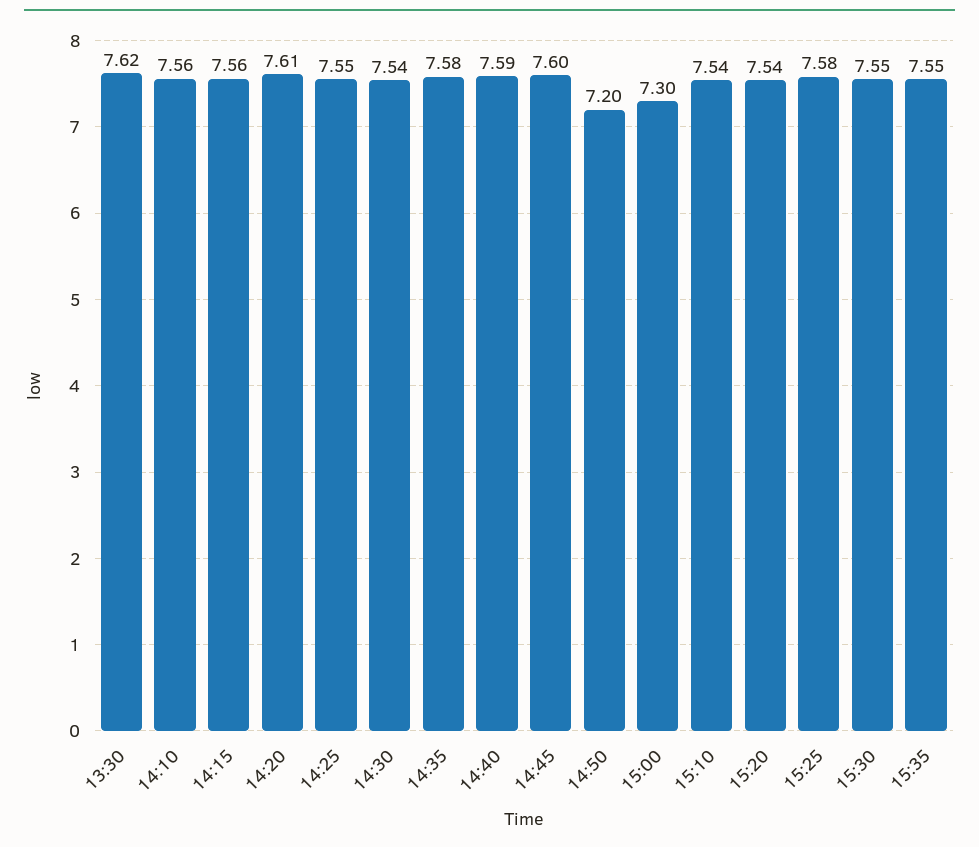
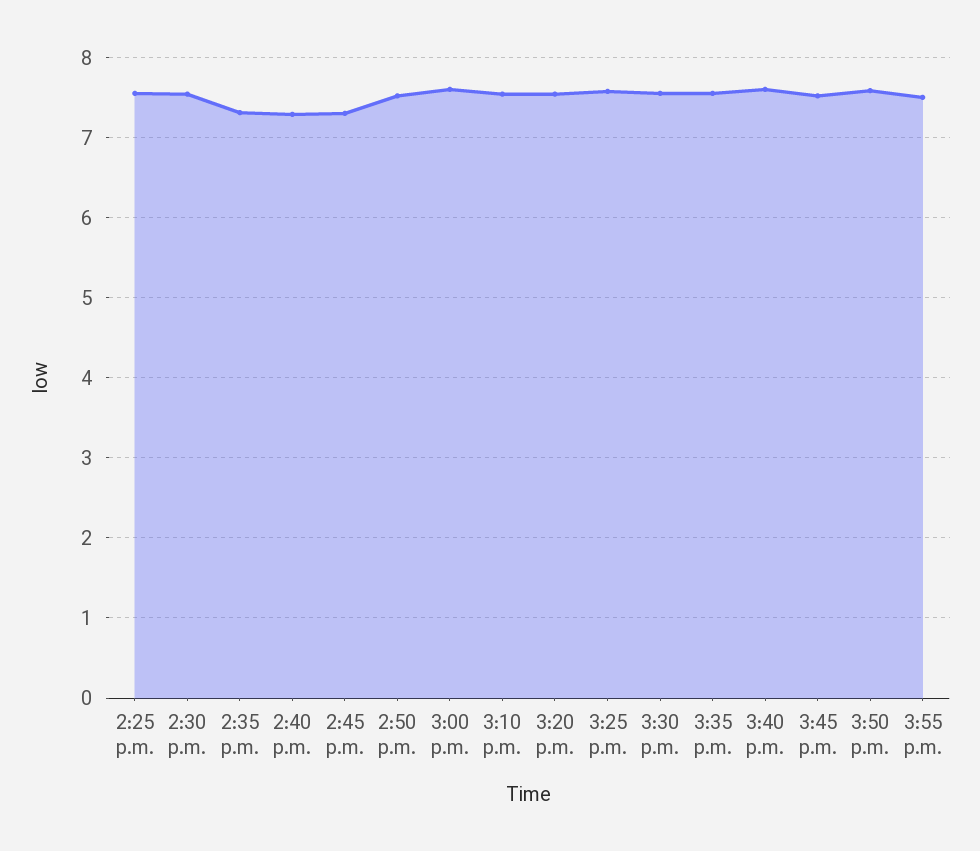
13:30: 7.62 -> none
14:10: 7.56 -> none
14:15: 7.56 -> none
14:20: 7.61 -> none
14:35: 7.58 -> 7.3
14:40: 7.59 -> 7.3
14:45: 7.6 -> 7.3
14:50: 7.2 -> 7.5
15:00: 7.3 -> 7.6
3:40 p.m.: none -> 7.6
3:45 p.m.: none -> 7.5
3:50 p.m.: none -> 7.6
3:55 p.m.: none -> 7.5

